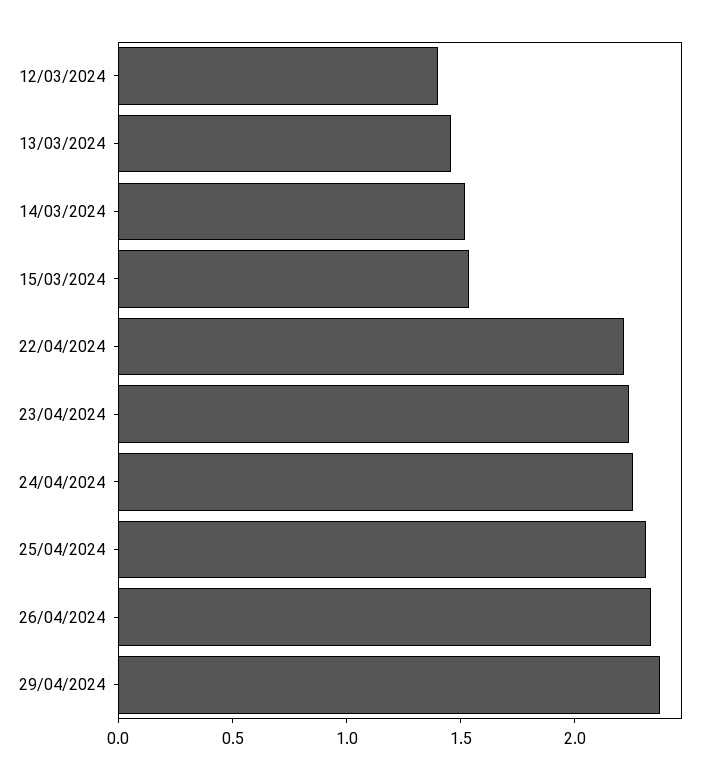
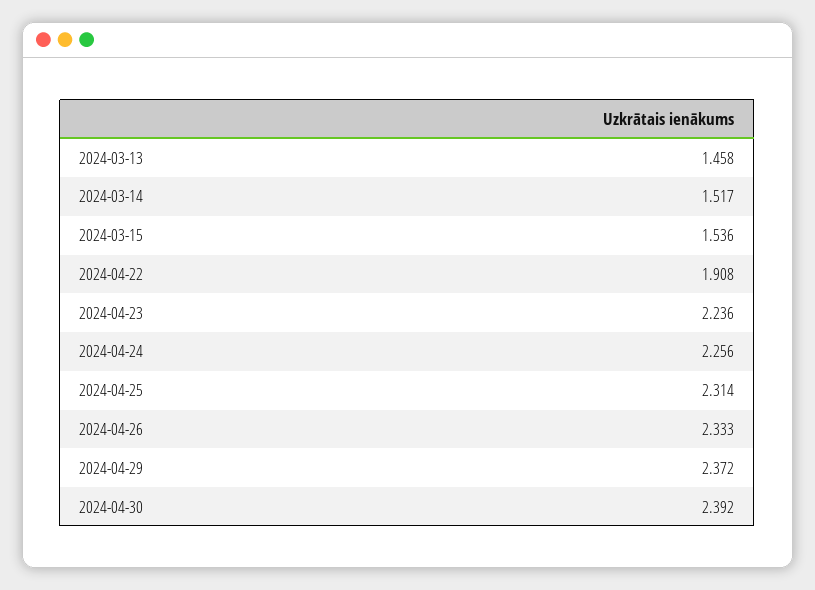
12/03/2024: 1.4 -> none
22/04/2024: 2.2 -> 1.908
2024-04-30: none -> 2.392

